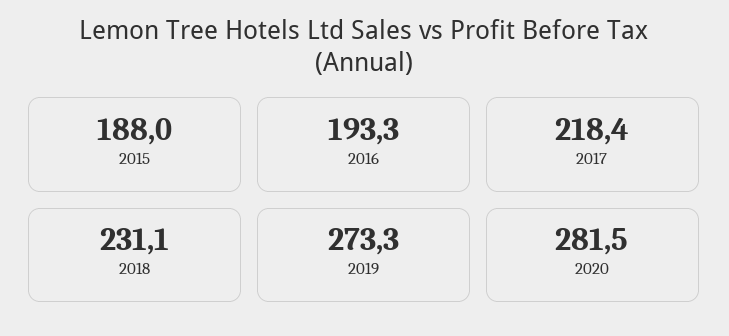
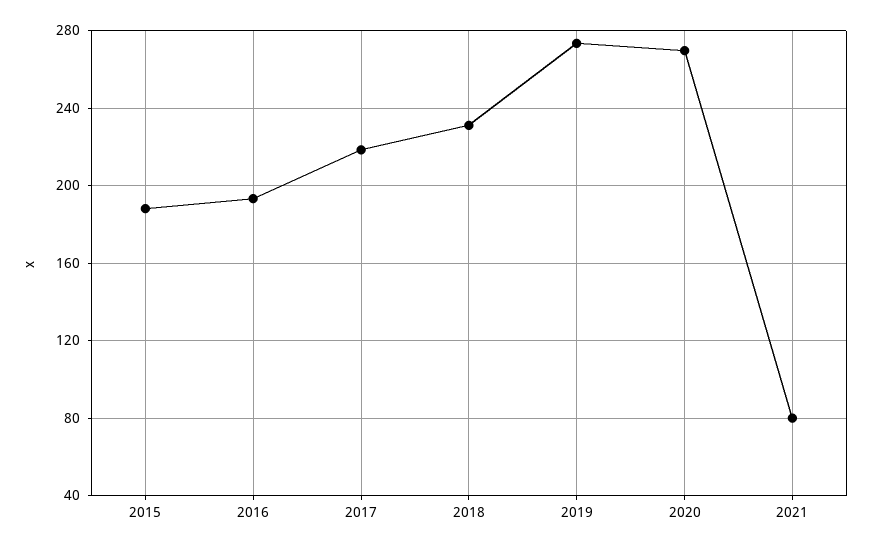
2020: 281.5 -> 270
2021: none -> 80

